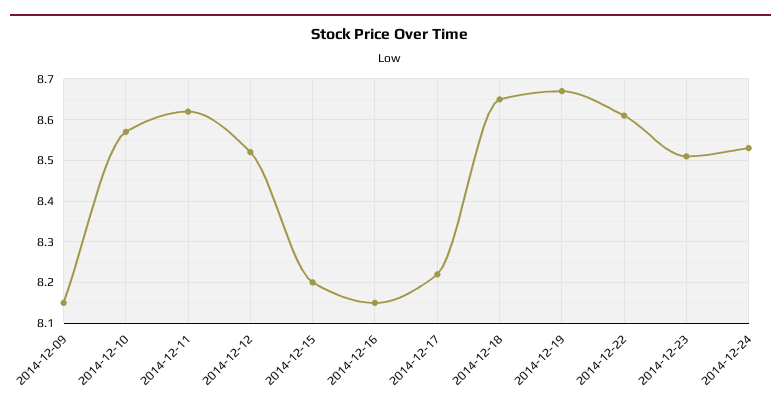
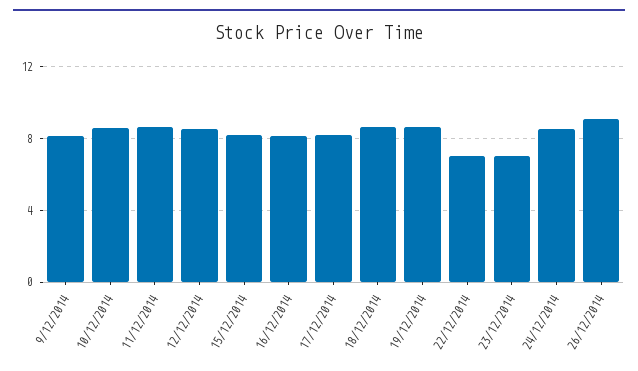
2014-12-22: 8.6 -> 7
2014-12-23: 8.5 -> 7
26/12/2014: none -> 9

